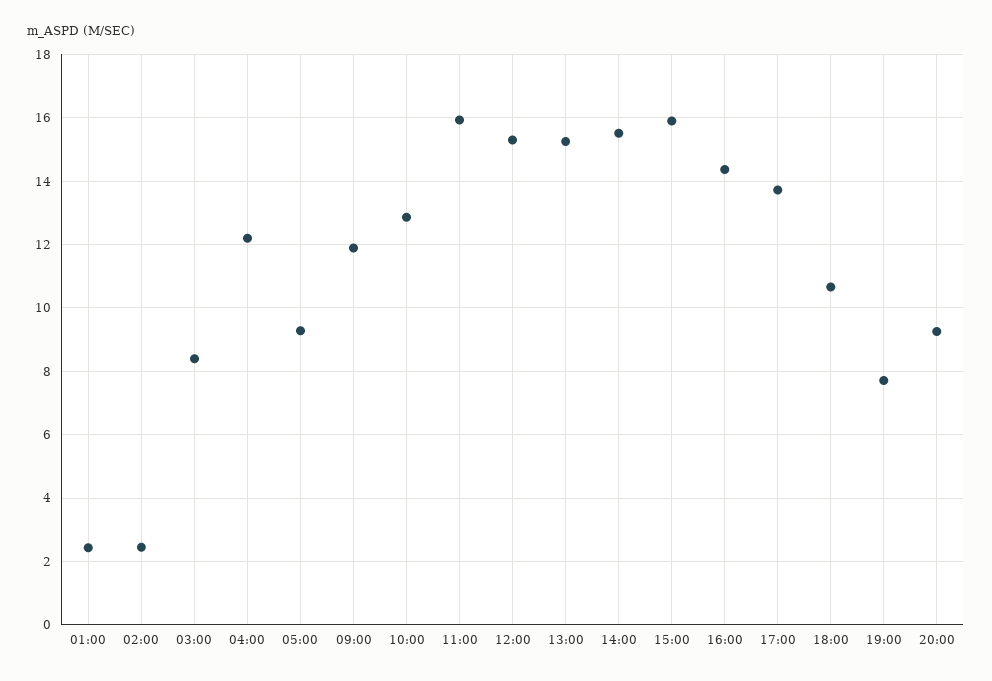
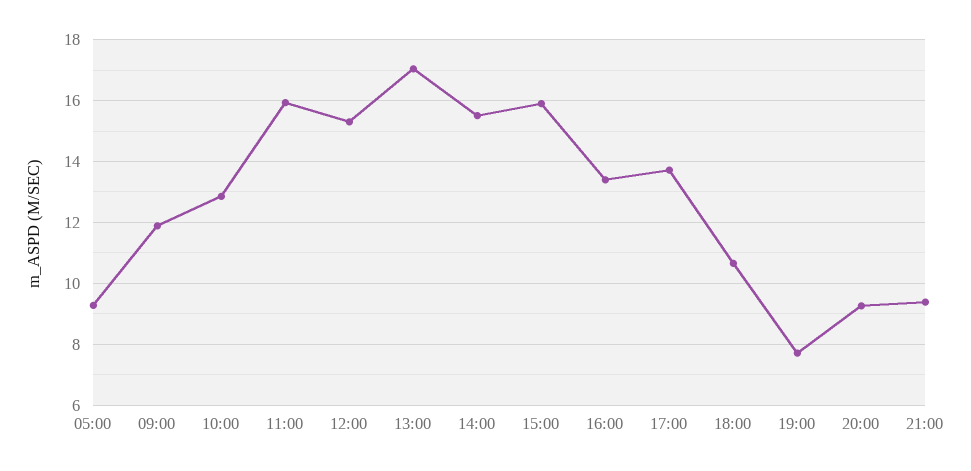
01:00: 2.4 -> none
02:00: 2.4 -> none
03:00: 8.4 -> none
04:00: 12.2 -> none
13:00: 15.2 -> 17
16:00: 14.4 -> 13.4
21:00: none -> 9.4

